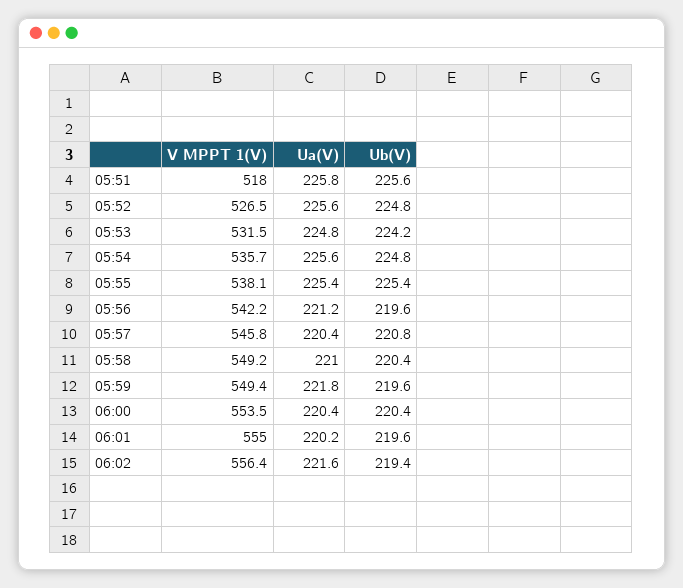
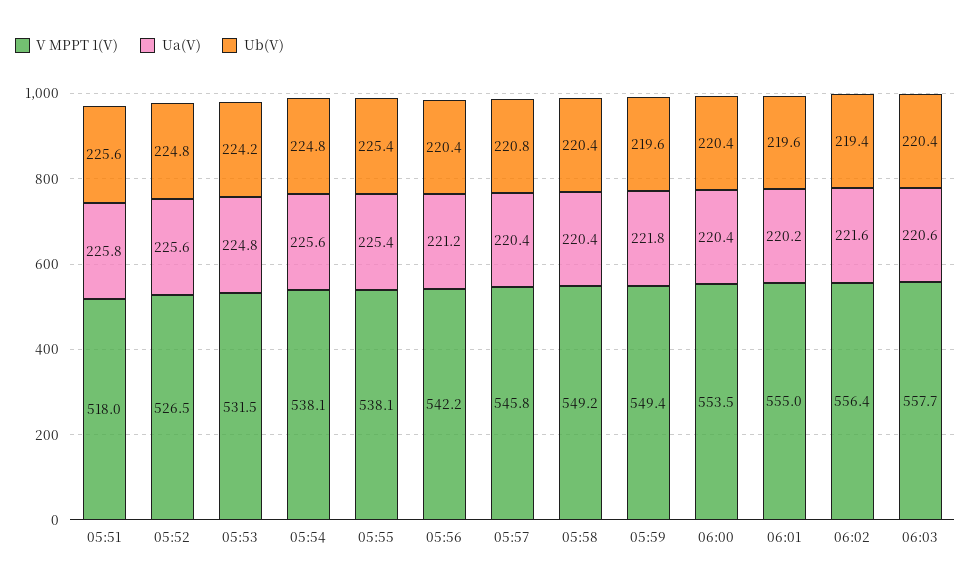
V MPPT 1(V), 05:54: 535.7 -> 538.1
Ub(V), 05:56: 219.6 -> 220.4
Ua(V), 05:58: 221 -> 220.4
V MPPT 1(V), 06:03: none -> 557.7
Ua(V), 06:03: none -> 220.6
Ub(V), 06:03: none -> 220.4

